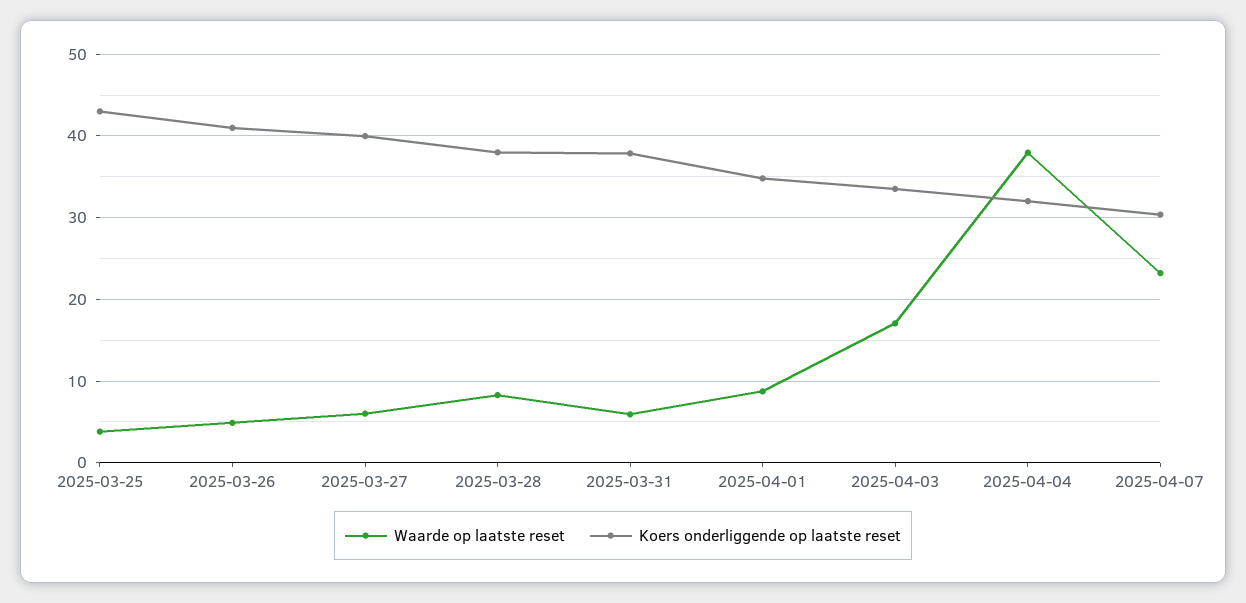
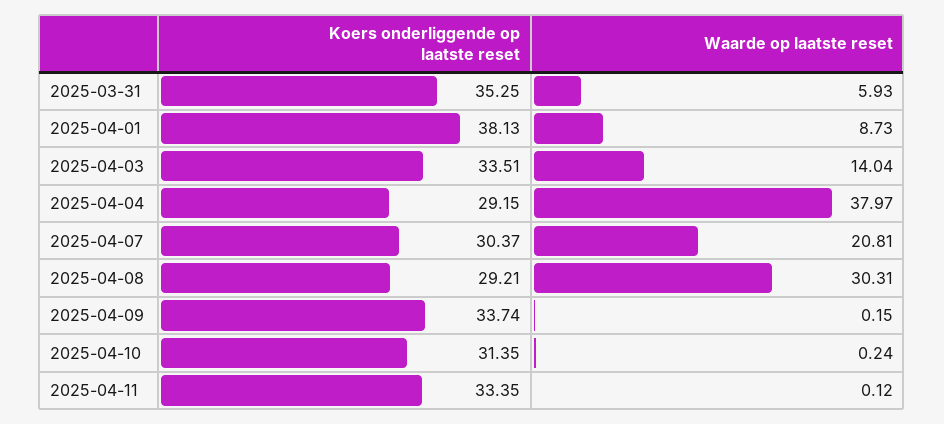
Waarde op laatste reset, 2025-03-25: 4 -> none
Koers onderliggende op laatste reset, 2025-03-25: 43 -> none
Waarde op laatste reset, 2025-03-26: 5 -> none
Koers onderliggende op laatste reset, 2025-03-26: 41 -> none
Waarde op laatste reset, 2025-03-27: 6 -> none
Koers onderliggende op laatste reset, 2025-03-27: 40 -> none
Waarde op laatste reset, 2025-03-28: 8 -> none
Koers onderliggende op laatste reset, 2025-03-28: 38 -> none
Koers onderliggende op laatste reset, 2025-03-31: 38 -> 35.25
Koers onderliggende op laatste reset, 2025-04-01: 35 -> 38.13
Waarde op laatste reset, 2025-04-03: 17 -> 14.04
Koers onderliggende op laatste reset, 2025-04-04: 32 -> 29.15
Waarde op laatste reset, 2025-04-07: 23 -> 20.81
Koers onderliggende op laatste reset, 2025-04-08: none -> 29.21
Waarde op laatste reset, 2025-04-08: none -> 30.31
Koers onderliggende op laatste reset, 2025-04-09: none -> 33.74
Waarde op laatste reset, 2025-04-09: none -> 0.15
Koers onderliggende op laatste reset, 2025-04-10: none -> 31.35
Waarde op laatste reset, 2025-04-10: none -> 0.24
Koers onderliggende op laatste reset, 2025-04-11: none -> 33.35
Waarde op laatste reset, 2025-04-11: none -> 0.12

